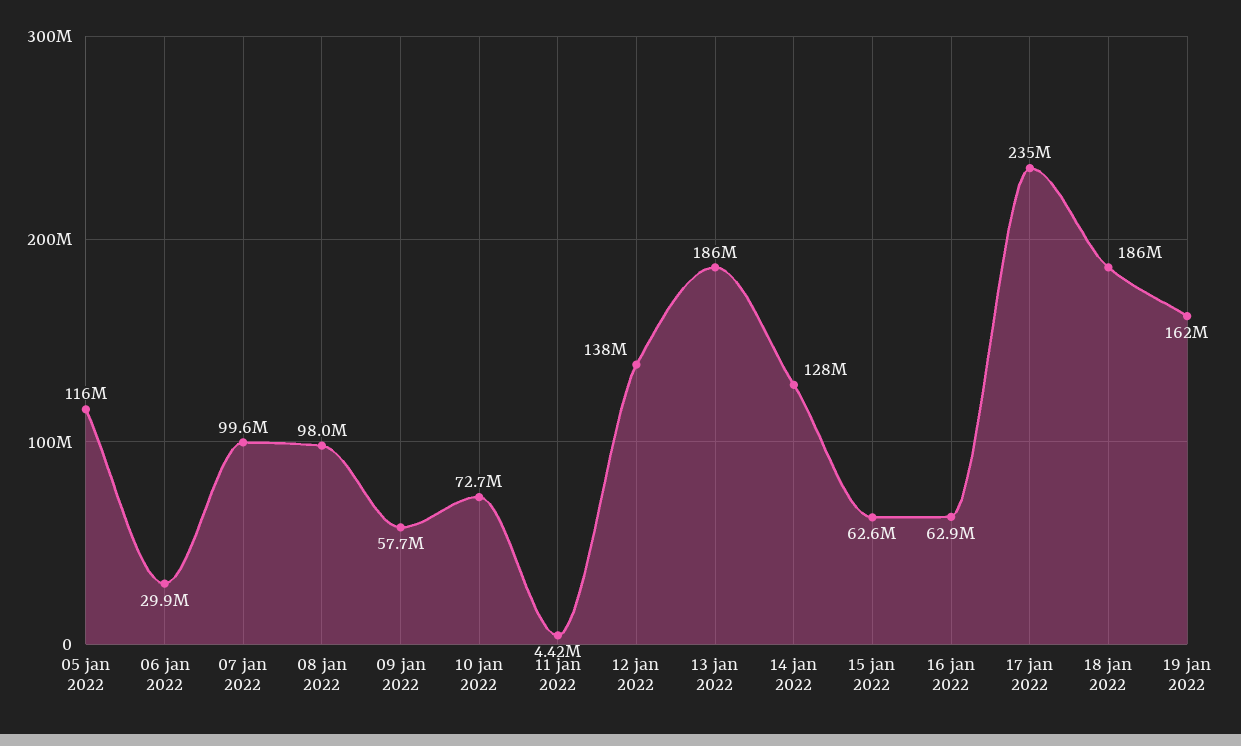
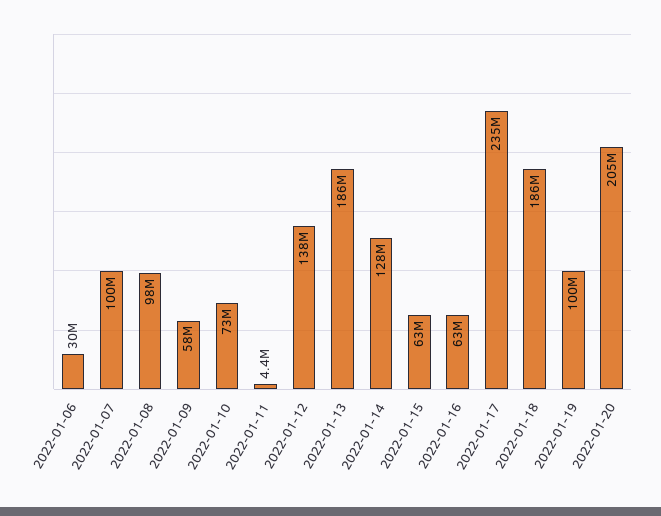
05 jan 2022: 116000000 -> none
19 jan 2022: 162000000 -> 100000000
2022-01-20: none -> 205000000

